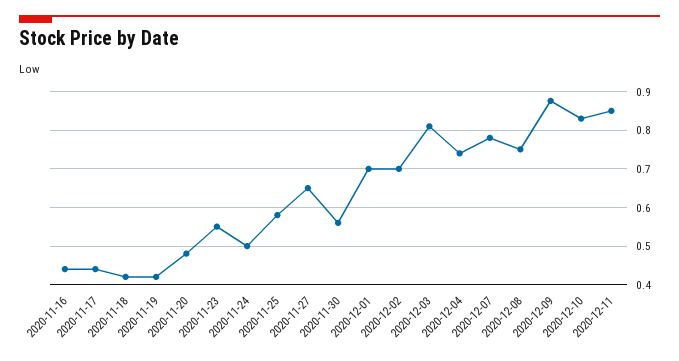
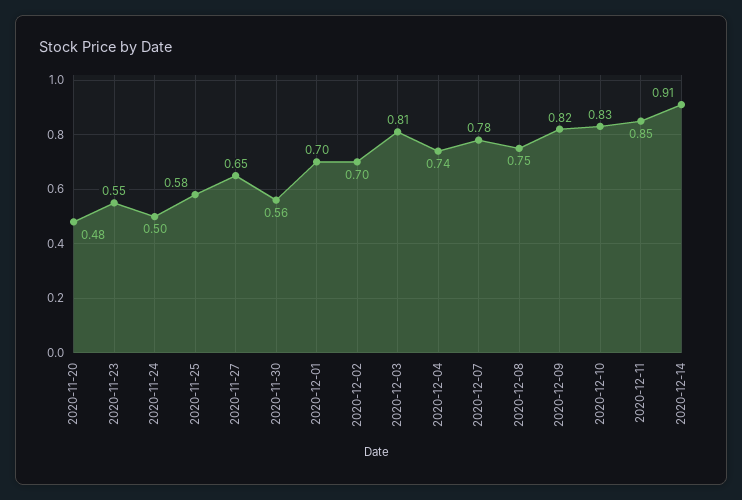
2020-11-16: 0.44 -> none
2020-11-17: 0.44 -> none
2020-11-18: 0.42 -> none
2020-11-19: 0.42 -> none
2020-12-09: 0.88 -> 0.82
2020-12-14: none -> 0.91

